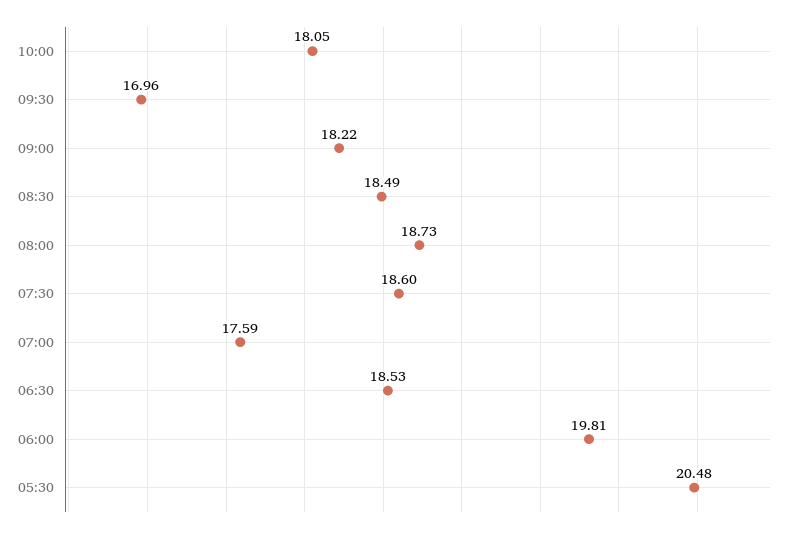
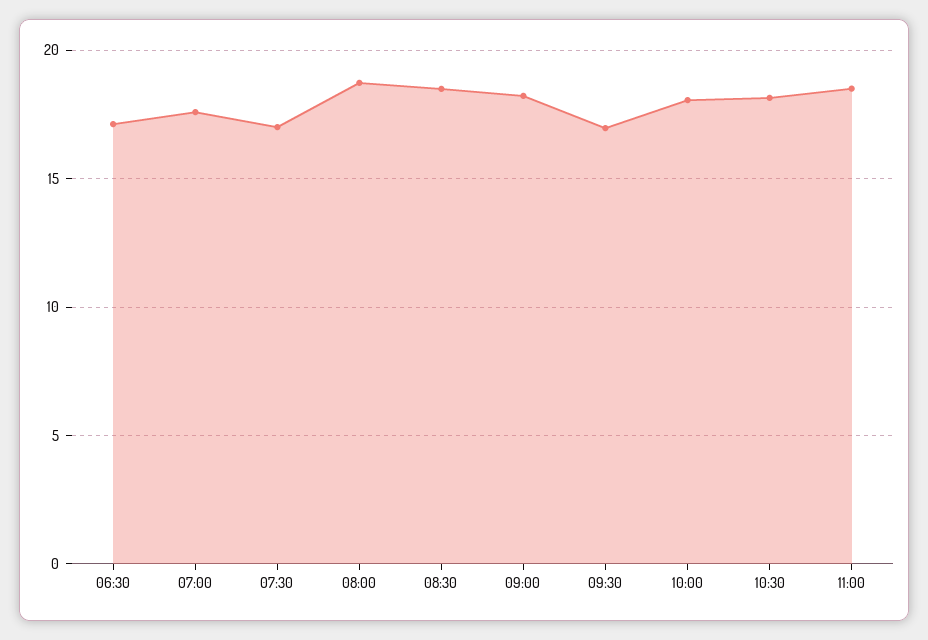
07:30: 18.6 -> 17
06:30: 18.53 -> 17
06:00: 19.81 -> none
05:30: 20.48 -> none
10:30: none -> 18
11:00: none -> 18.5

